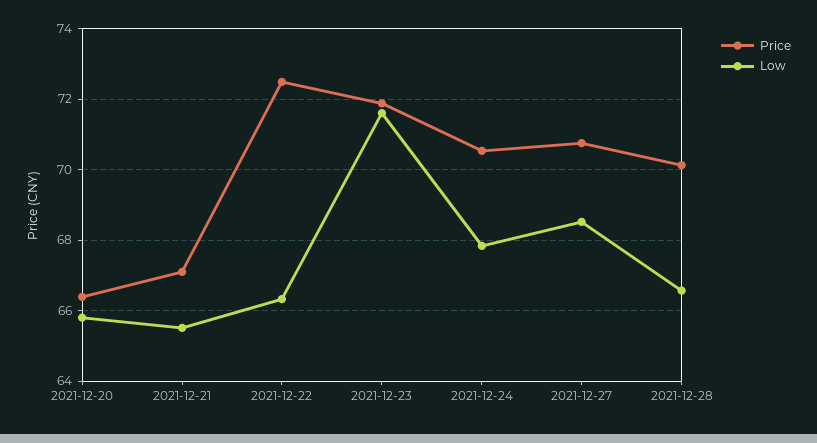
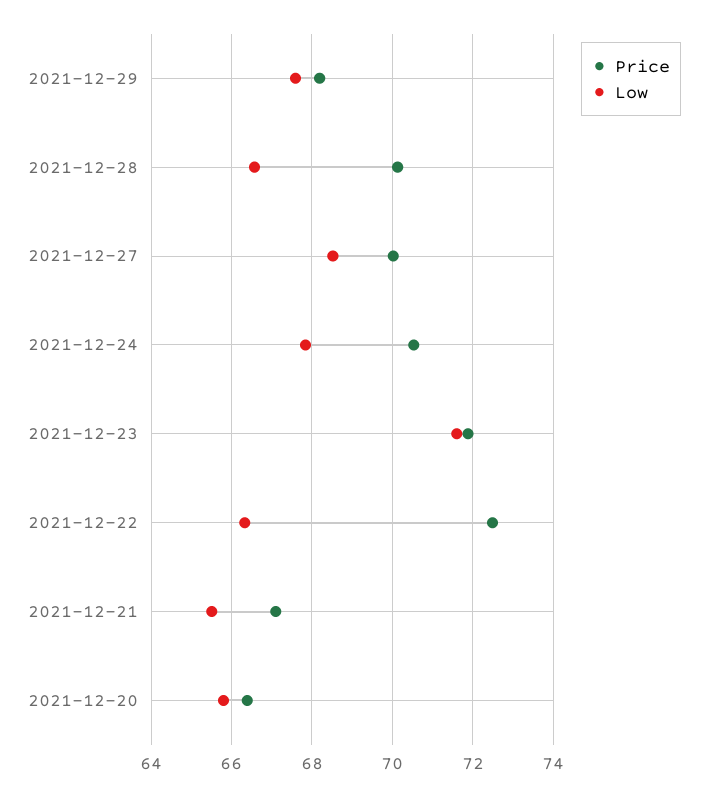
Price, 2021-12-27: 70.8 -> 70
Price, 2021-12-29: none -> 68.2
Low, 2021-12-29: none -> 67.6

